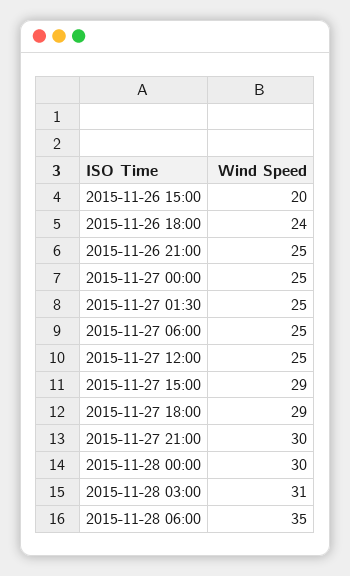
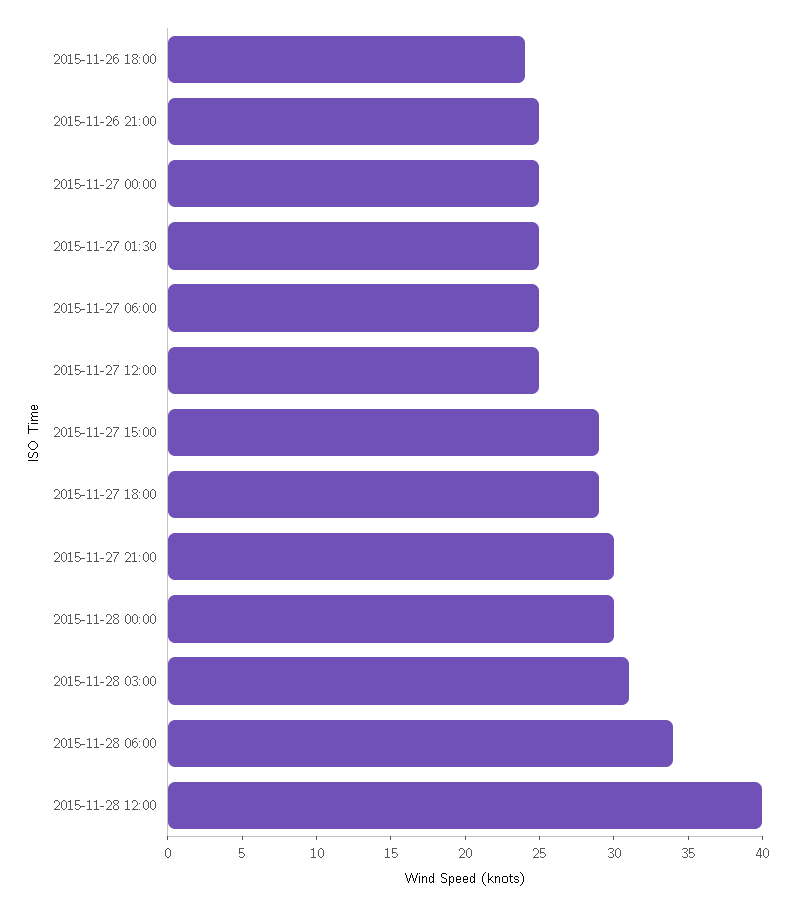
2015-11-26 15:00: 20 -> none
2015-11-28 06:00: 35 -> 34
2015-11-28 12:00: none -> 40

